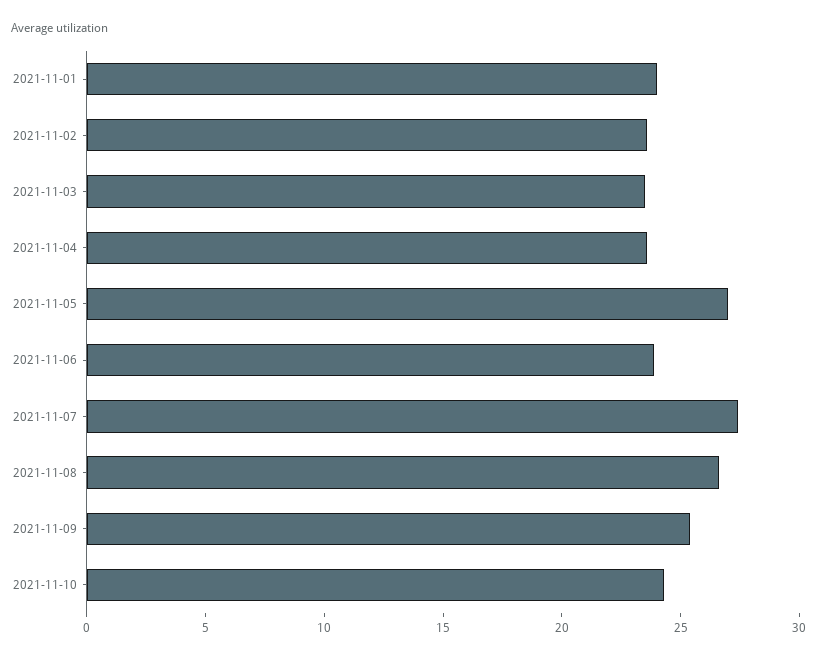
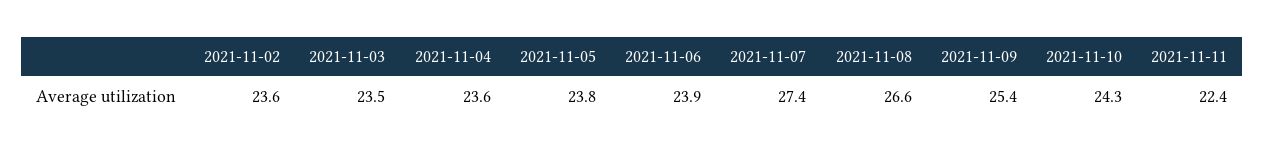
2021-11-01: 24 -> none
2021-11-05: 27 -> 23.8
2021-11-11: none -> 22.4

